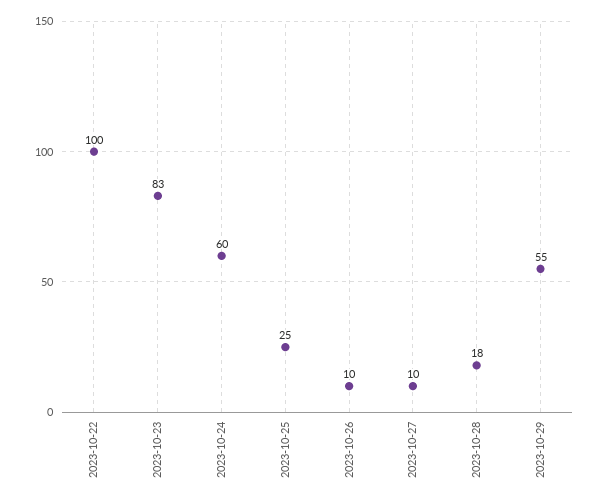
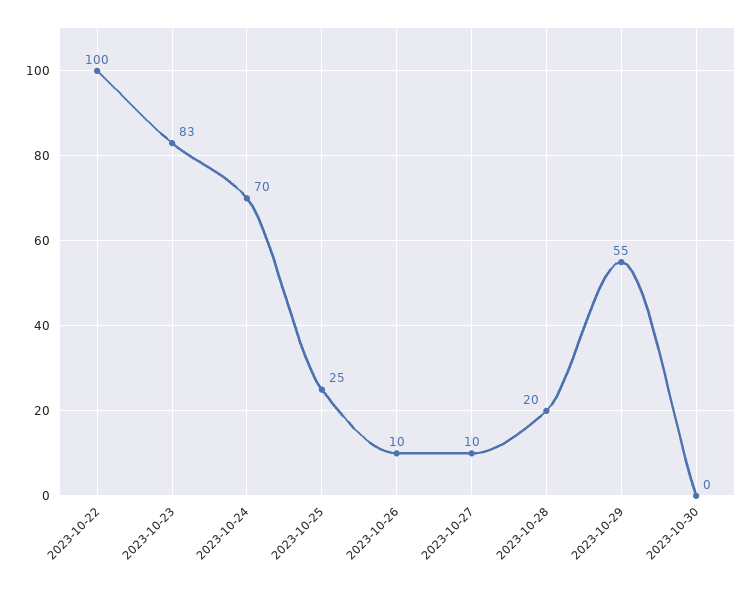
2023-10-24: 60 -> 70
2023-10-28: 18 -> 20
2023-10-30: none -> 0

